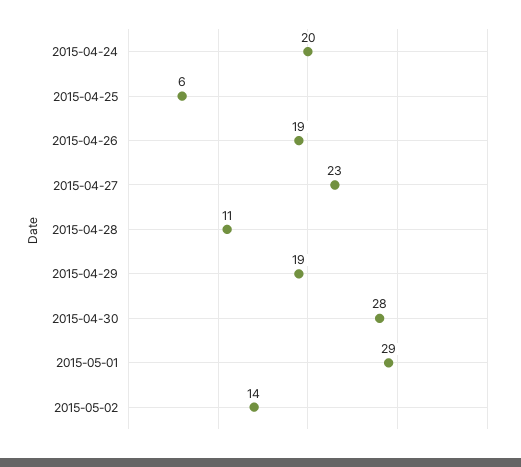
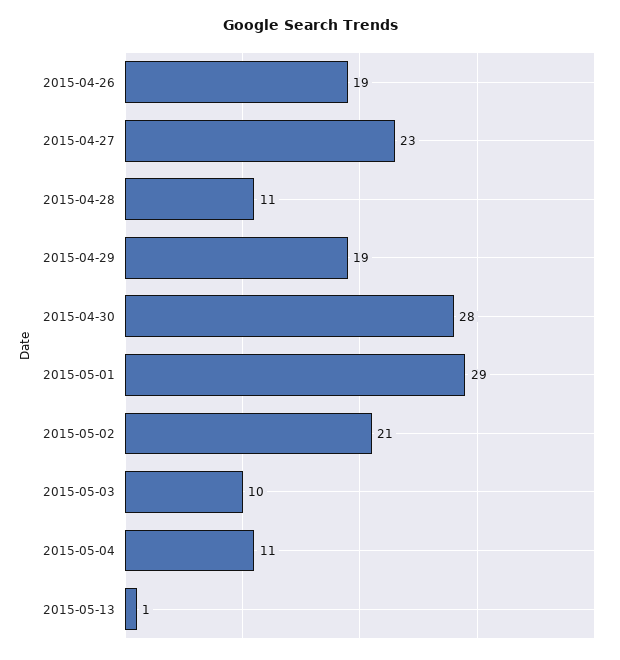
2015-04-24: 20 -> none
2015-04-25: 6 -> none
2015-05-02: 14 -> 21
2015-05-03: none -> 10
2015-05-04: none -> 11
2015-05-13: none -> 1

